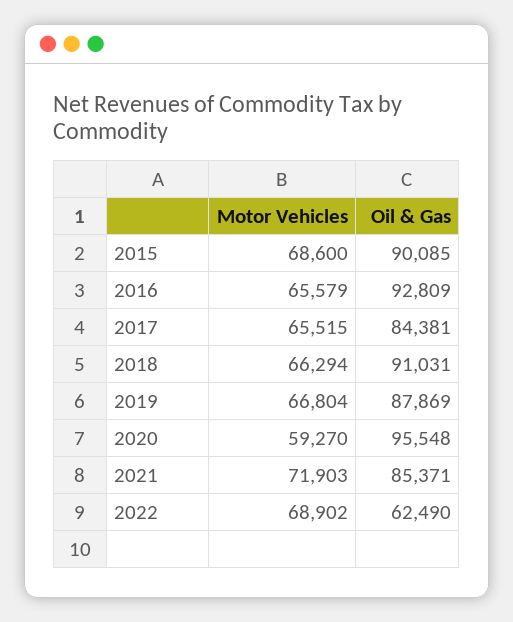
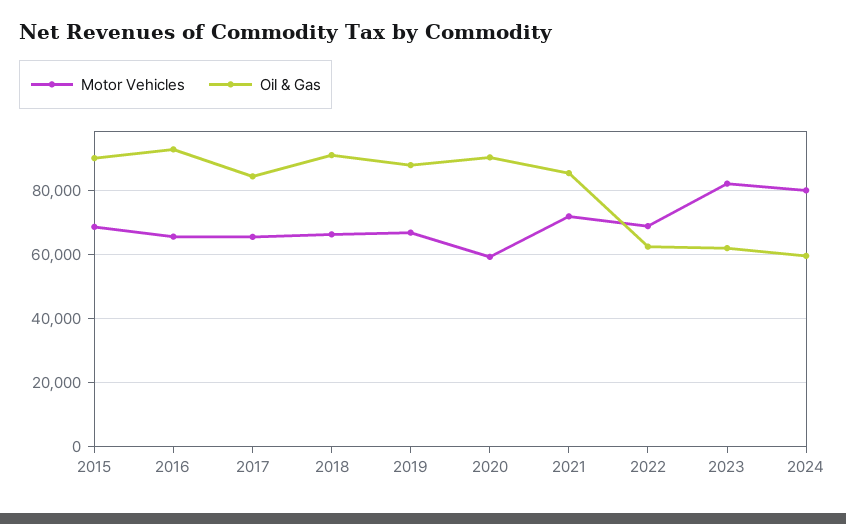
Oil & Gas, 2020: 95548 -> 90000
Motor Vehicles, 2023: none -> 82000
Oil & Gas, 2023: none -> 62000
Motor Vehicles, 2024: none -> 80000
Oil & Gas, 2024: none -> 60000

